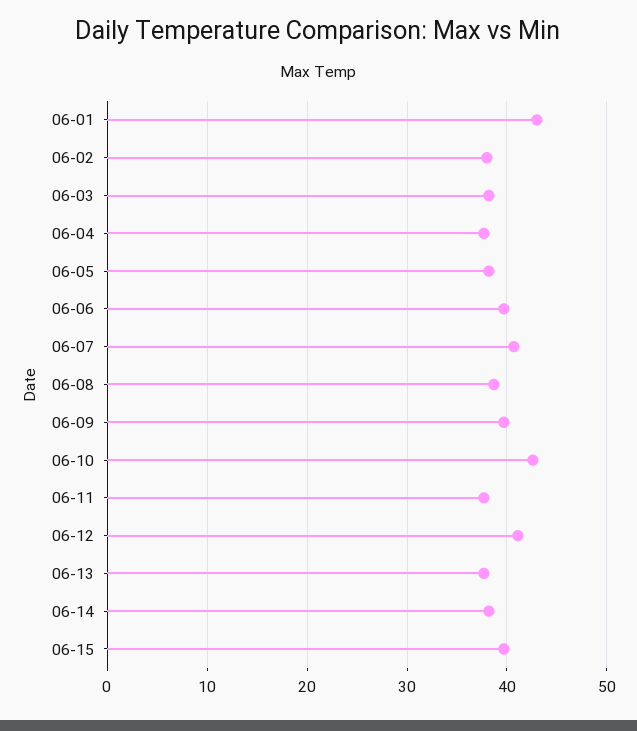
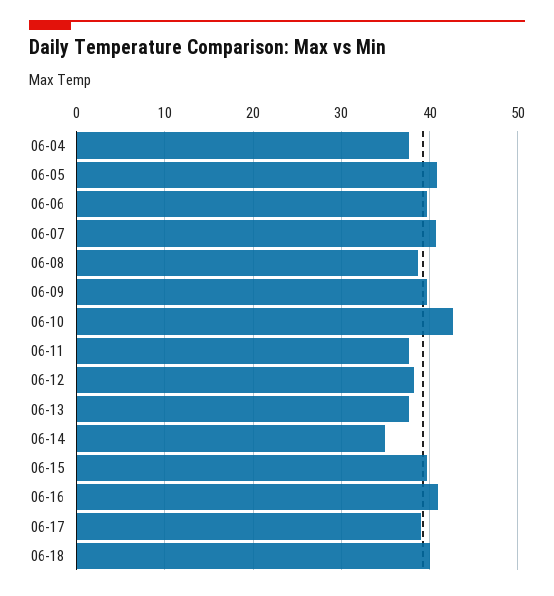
06-01: 43 -> none
06-02: 38 -> none
06-03: 38 -> none
06-05: 38 -> 41
06-12: 41 -> 38
06-14: 38 -> 35
06-16: none -> 41
06-17: none -> 39
06-18: none -> 40

